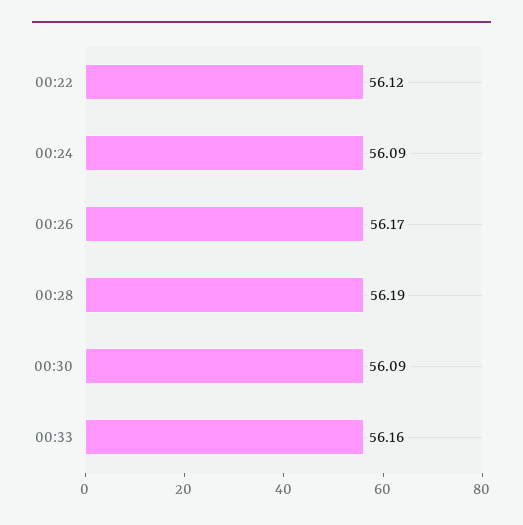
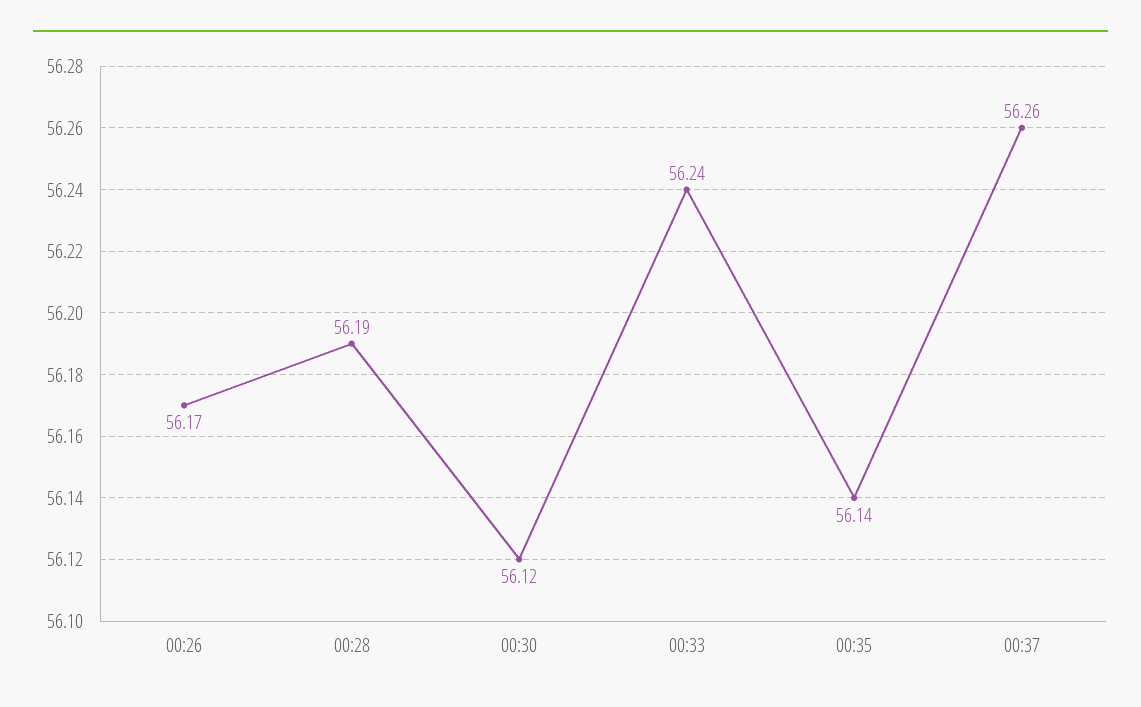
00:22: 56.12 -> none
00:24: 56.09 -> none
00:30: 56.09 -> 56.12
00:33: 56.16 -> 56.24
00:35: none -> 56.14
00:37: none -> 56.26

